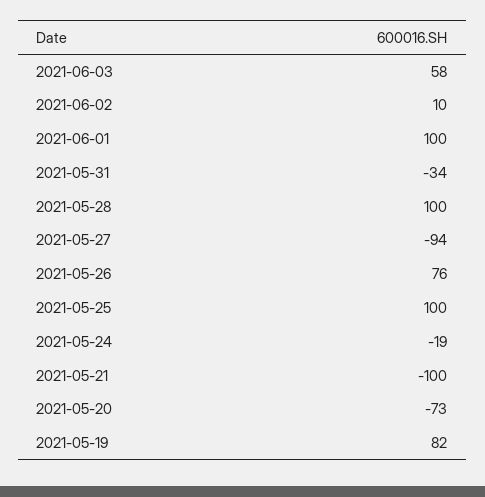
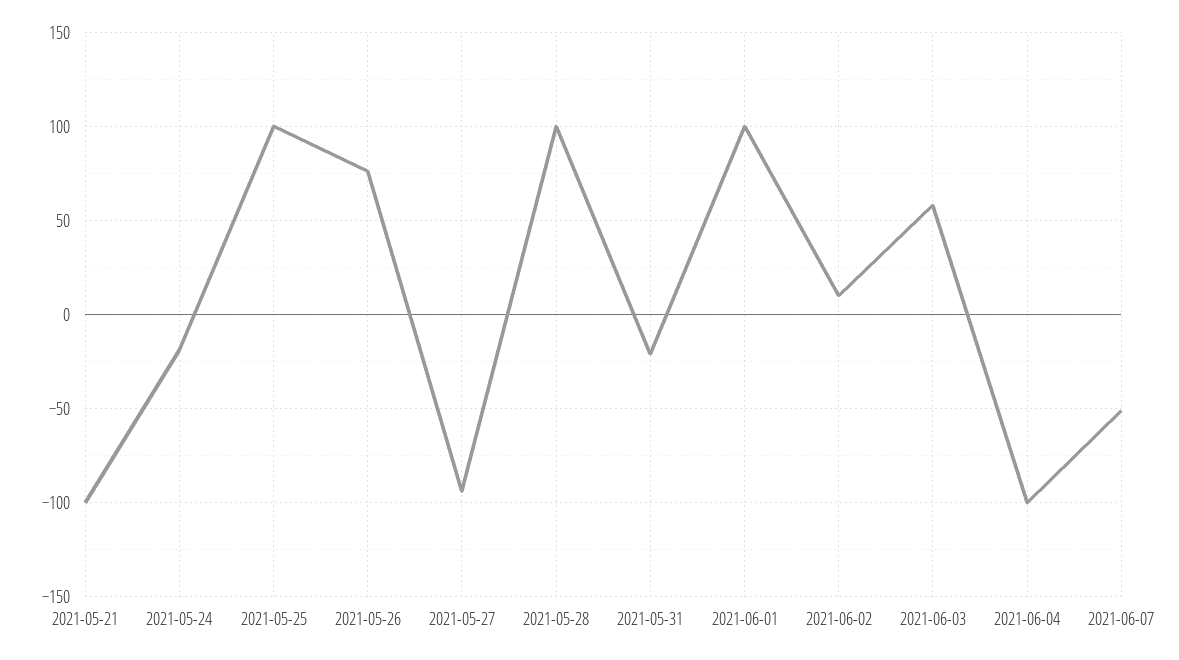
2021-05-31: -34 -> -20
2021-05-20: -73 -> none
2021-05-19: 82 -> none
2021-06-04: none -> -100
2021-06-07: none -> -50

